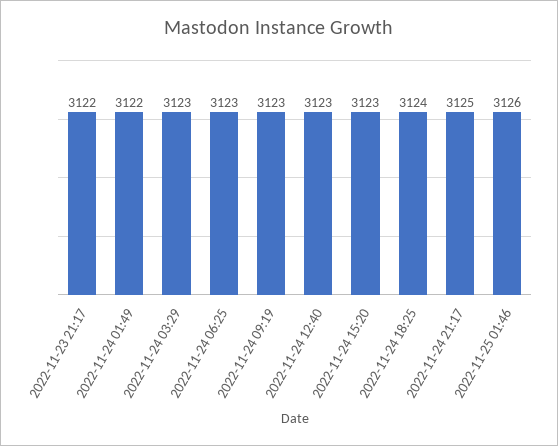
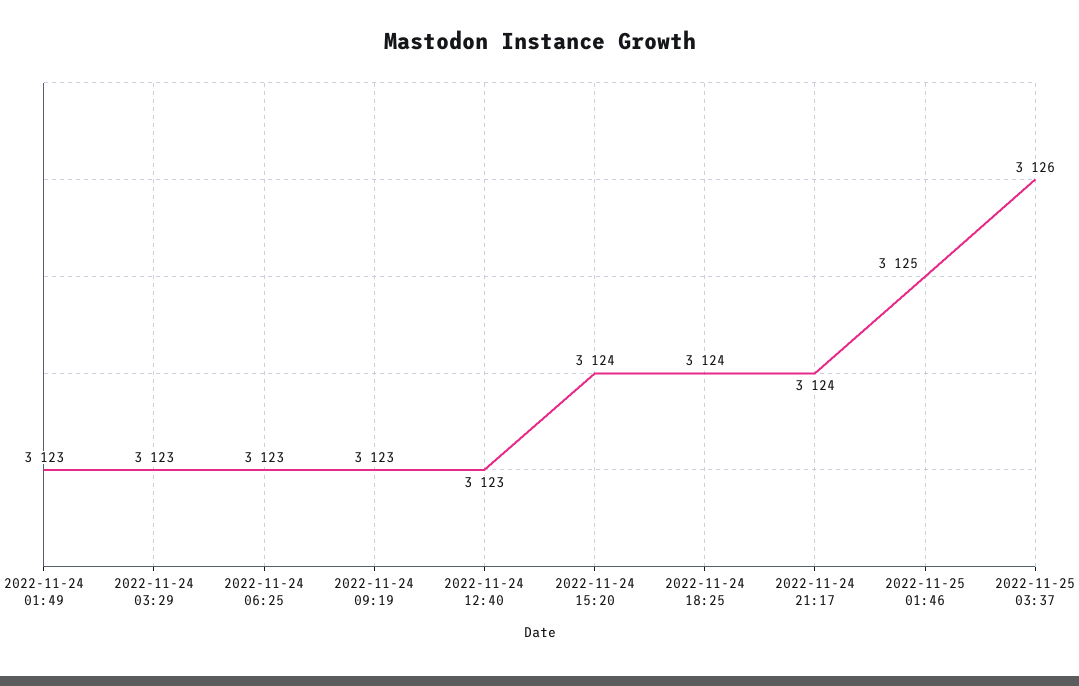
2022-11-23 21:17: 3122 -> none
2022-11-24 01:49: 3122 -> 3123
2022-11-24 15:20: 3123 -> 3124
2022-11-24 21:17: 3125 -> 3124
2022-11-25 01:46: 3126 -> 3125
2022-11-25 03:37: none -> 3126

